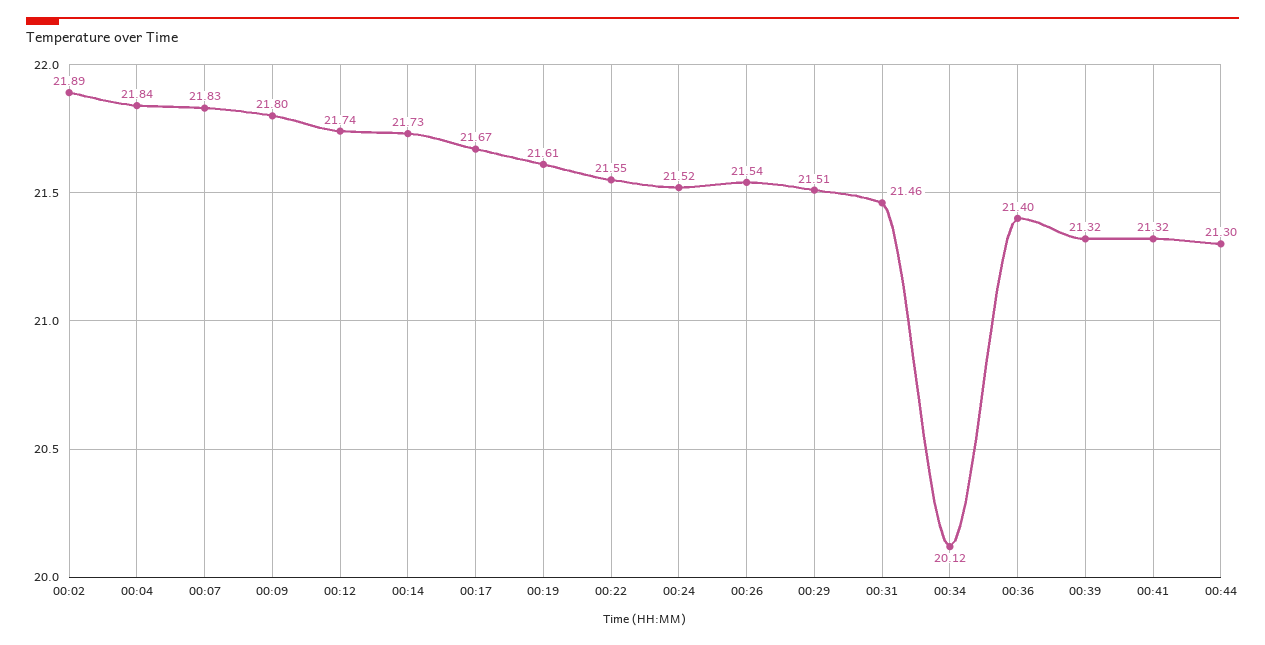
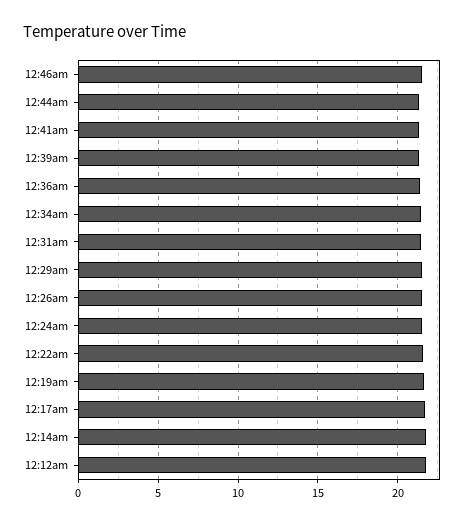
00:02: 21.89 -> none
00:04: 21.84 -> none
00:07: 21.83 -> none
00:09: 21.8 -> none
00:34: 20.12 -> 21.5
12:46am: none -> 21.5

